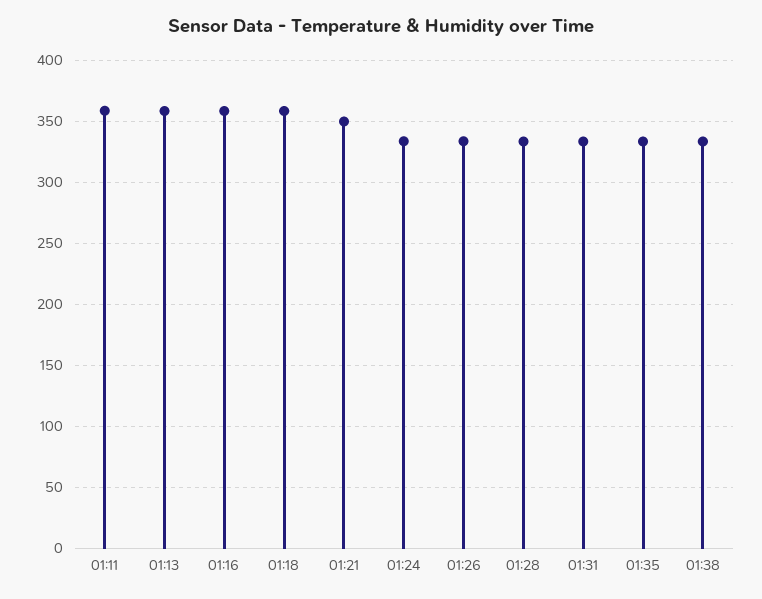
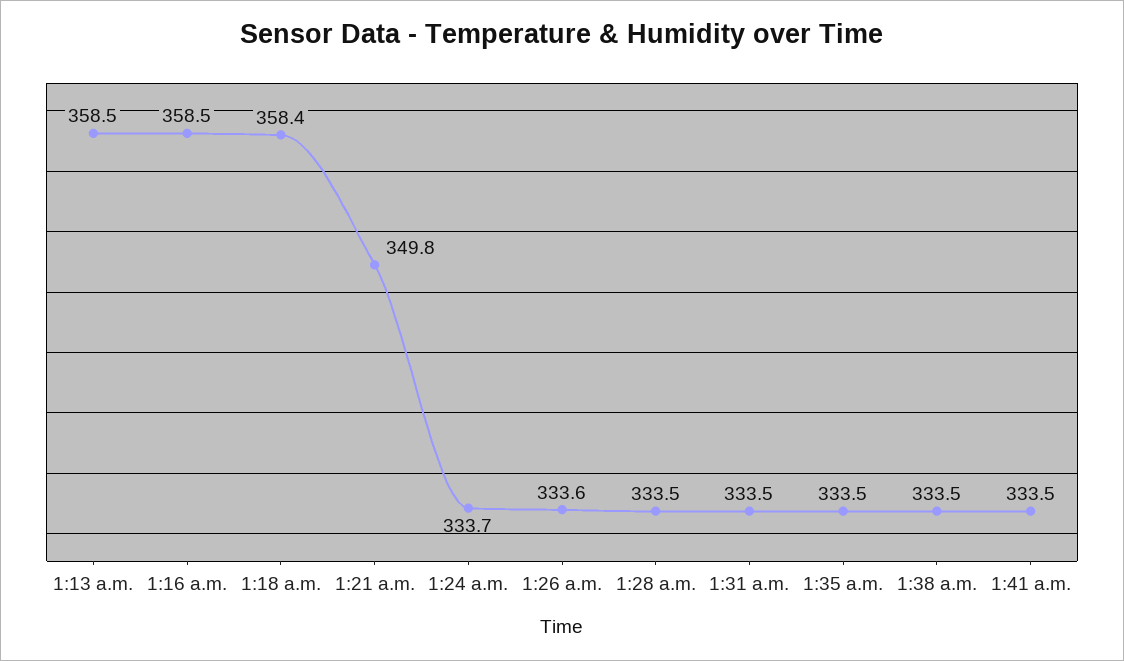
01:11: 360 -> none
1:41 a.m.: none -> 333.5

